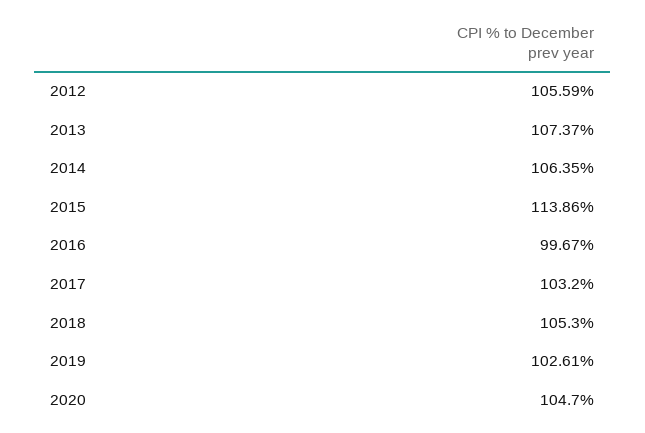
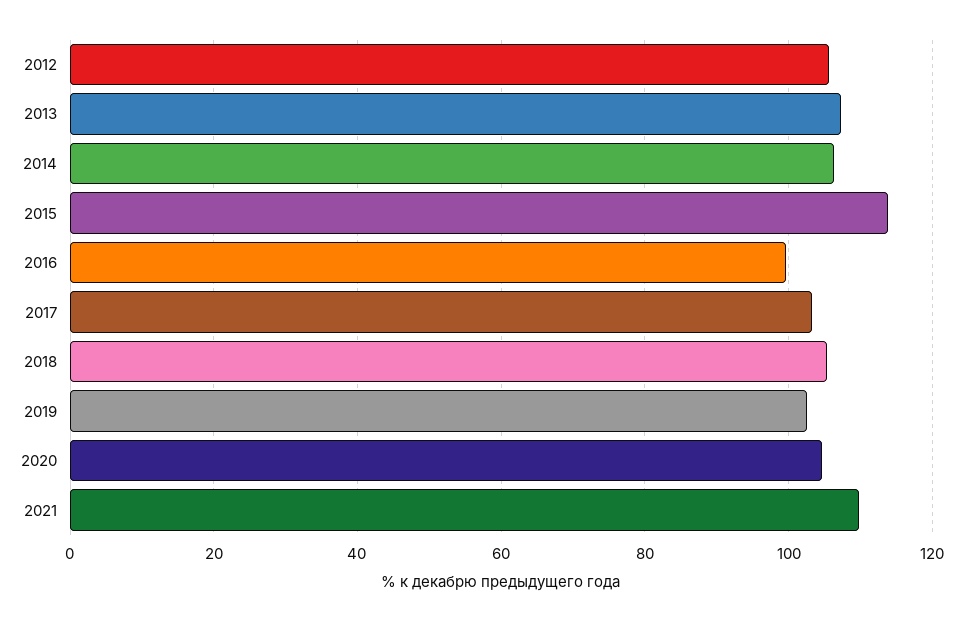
2021: none -> 110

